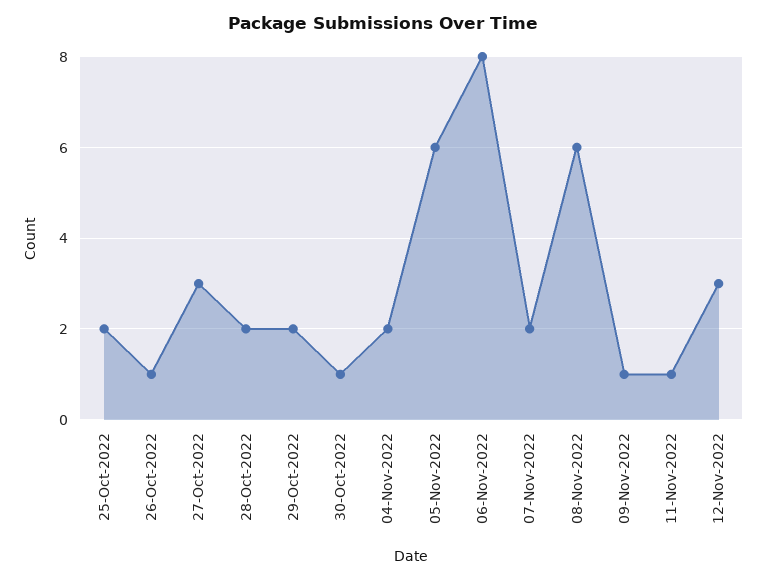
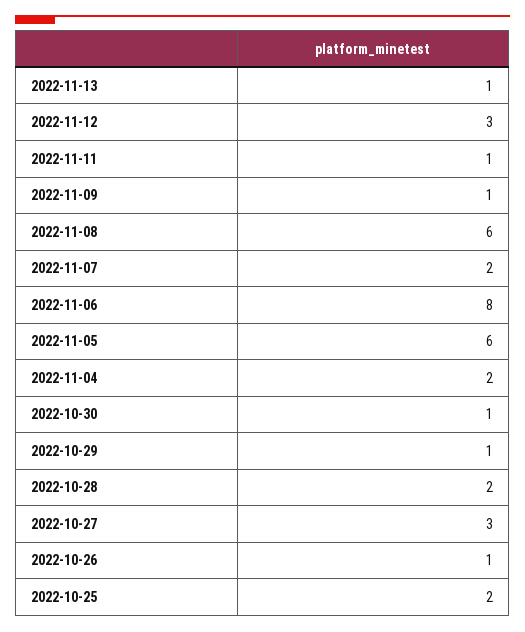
29-Oct-2022: 2 -> 1
2022-11-13: none -> 1

